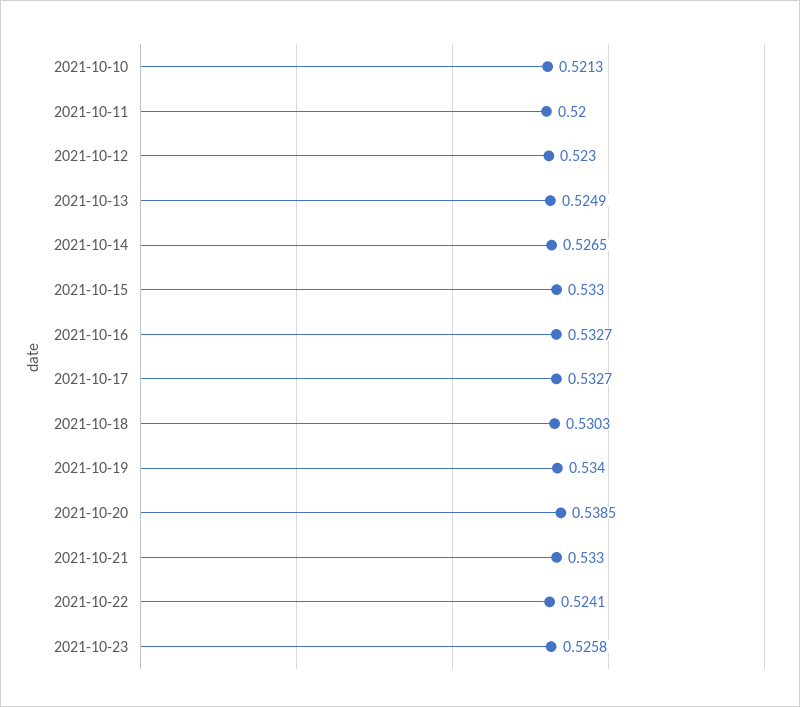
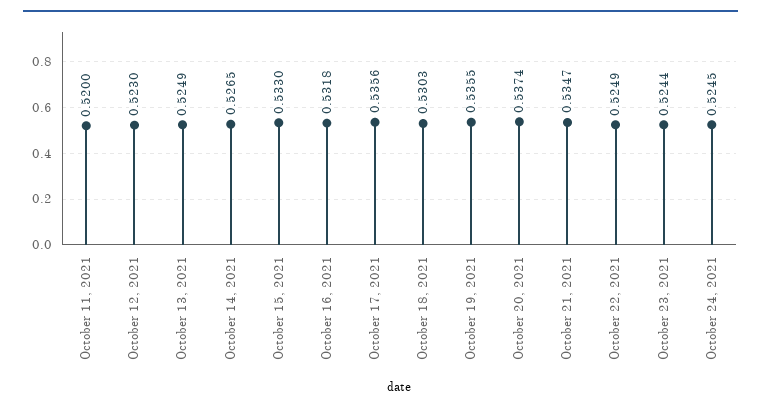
2021-10-10: 0.5213 -> none
2021-10-16: 0.5327 -> 0.5318
2021-10-17: 0.5327 -> 0.5356
2021-10-19: 0.534 -> 0.5355
2021-10-20: 0.5385 -> 0.5374
2021-10-21: 0.533 -> 0.5347
2021-10-22: 0.5241 -> 0.5249
2021-10-23: 0.5258 -> 0.5244
October 24, 2021: none -> 0.5245

